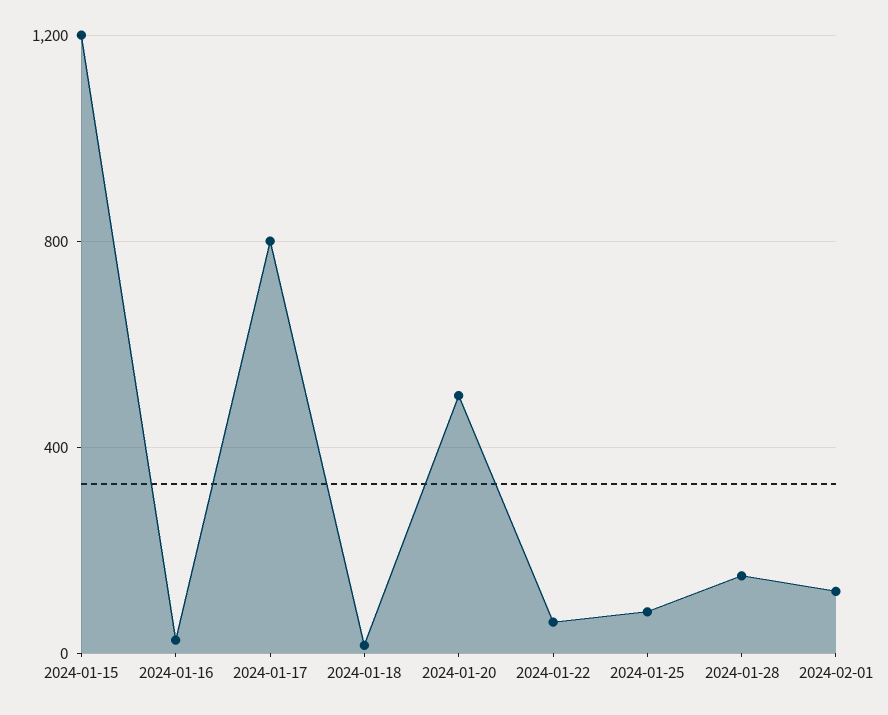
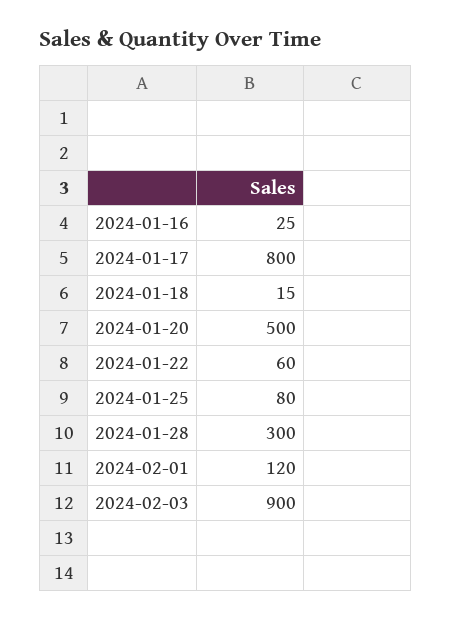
2024-01-15: 1200 -> none
2024-01-28: 150 -> 300
2024-02-03: none -> 900

